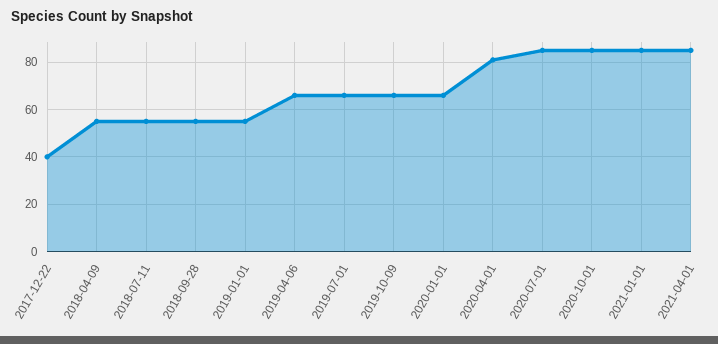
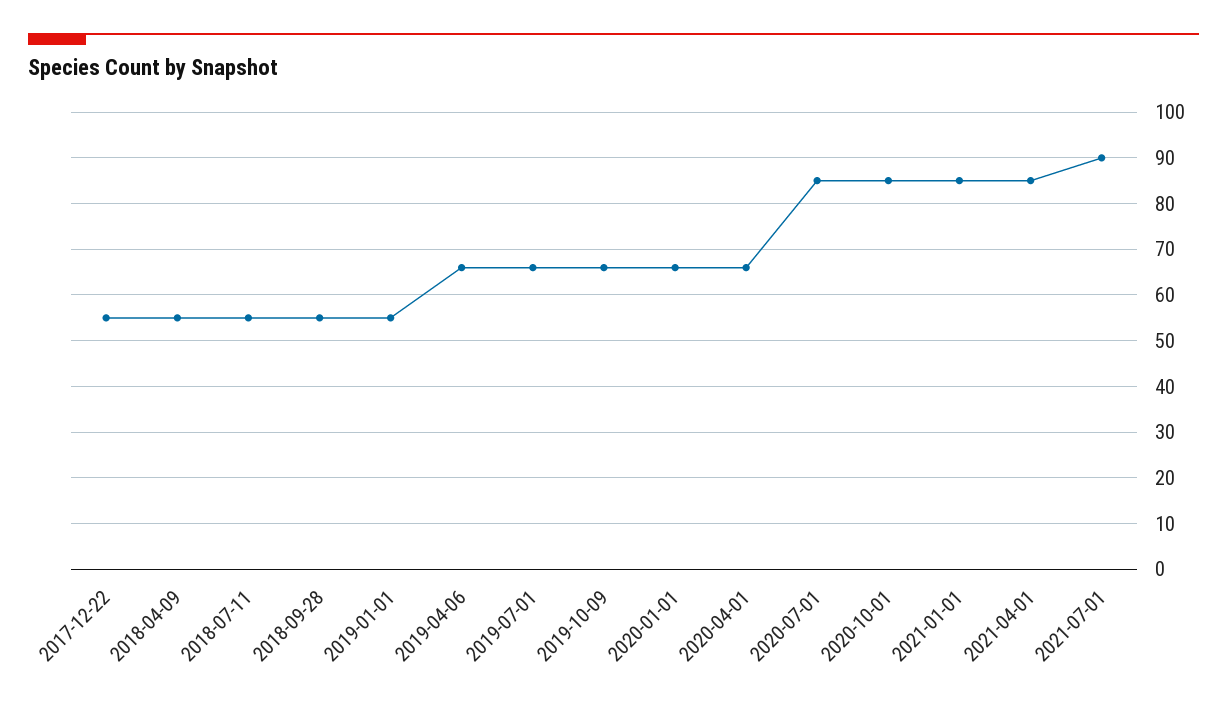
2017-12-22: 40 -> 55
2020-04-01: 80 -> 65
2021-07-01: none -> 90

